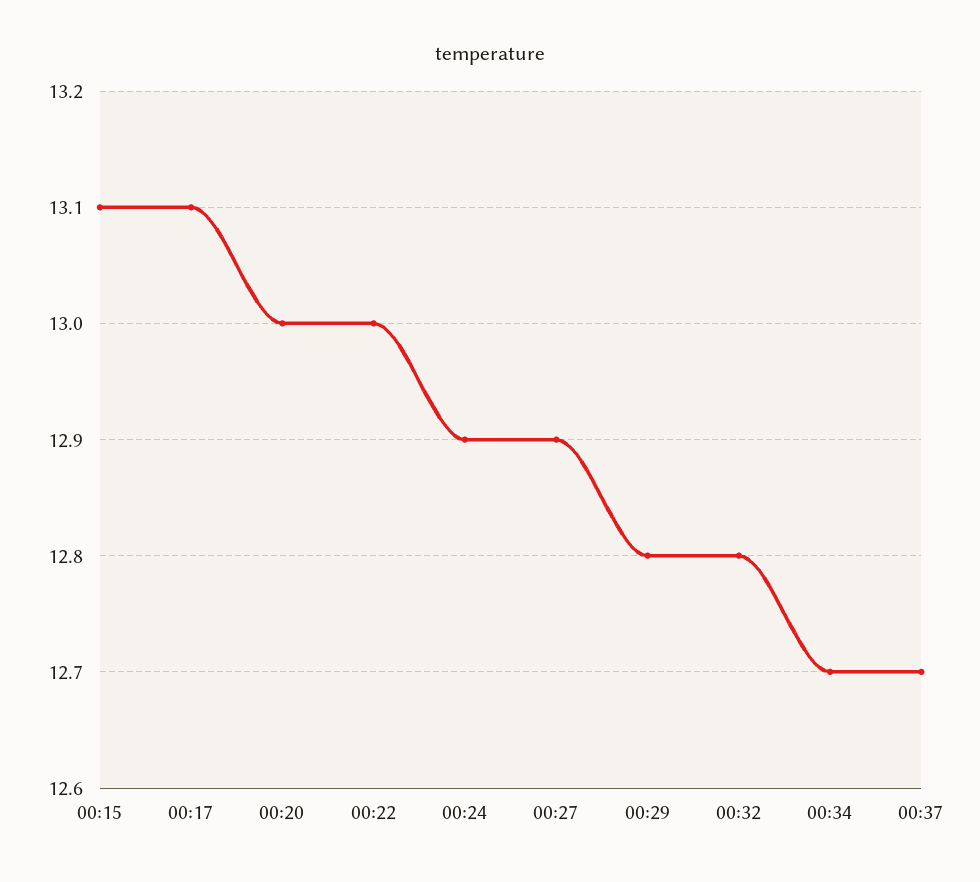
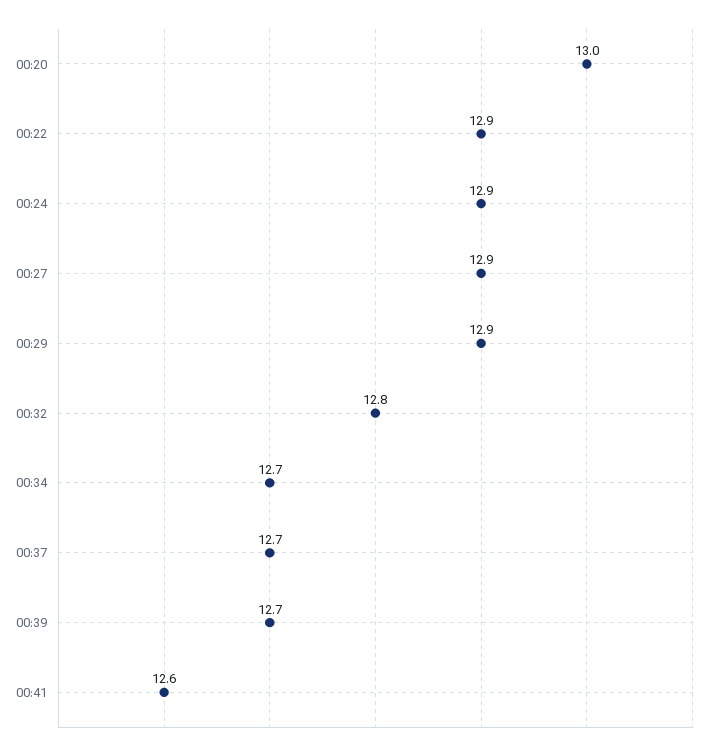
00:15: 13.1 -> none
00:17: 13.1 -> none
00:22: 13 -> 12.9
00:29: 12.8 -> 12.9
00:39: none -> 12.7
00:41: none -> 12.6

